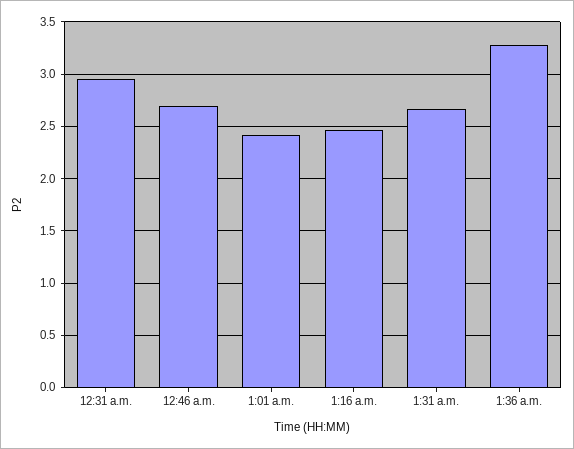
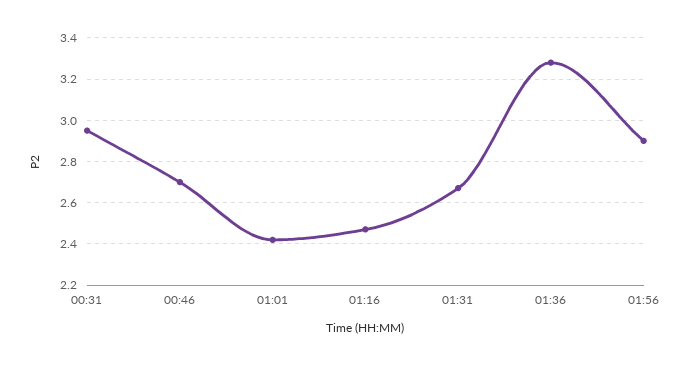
01:56: none -> 2.9

